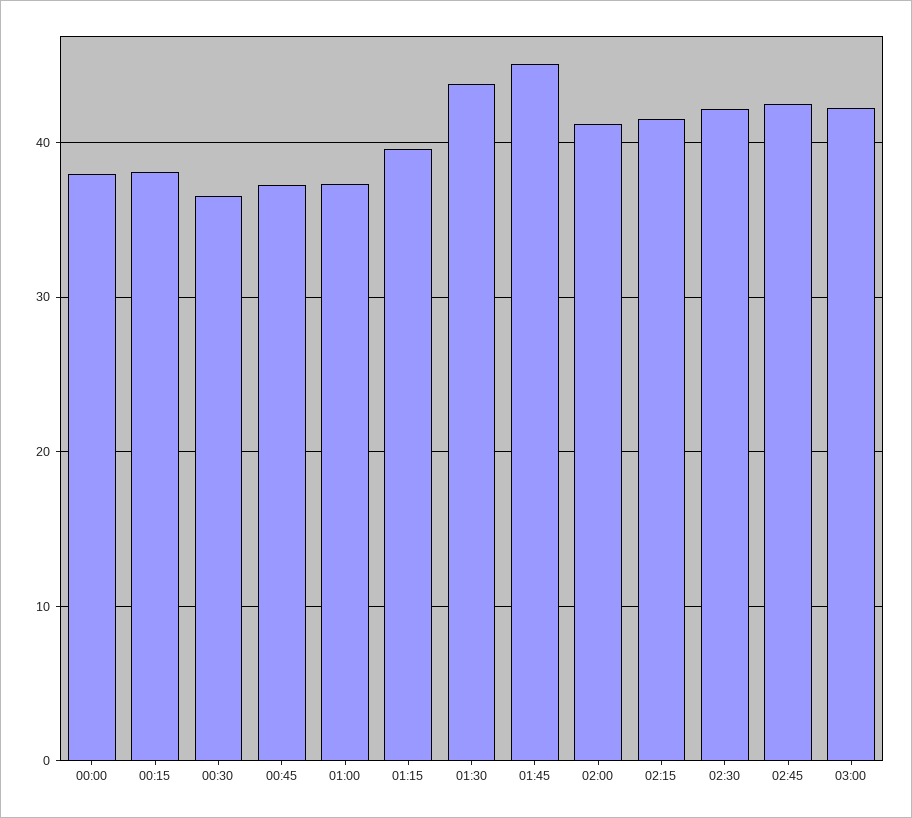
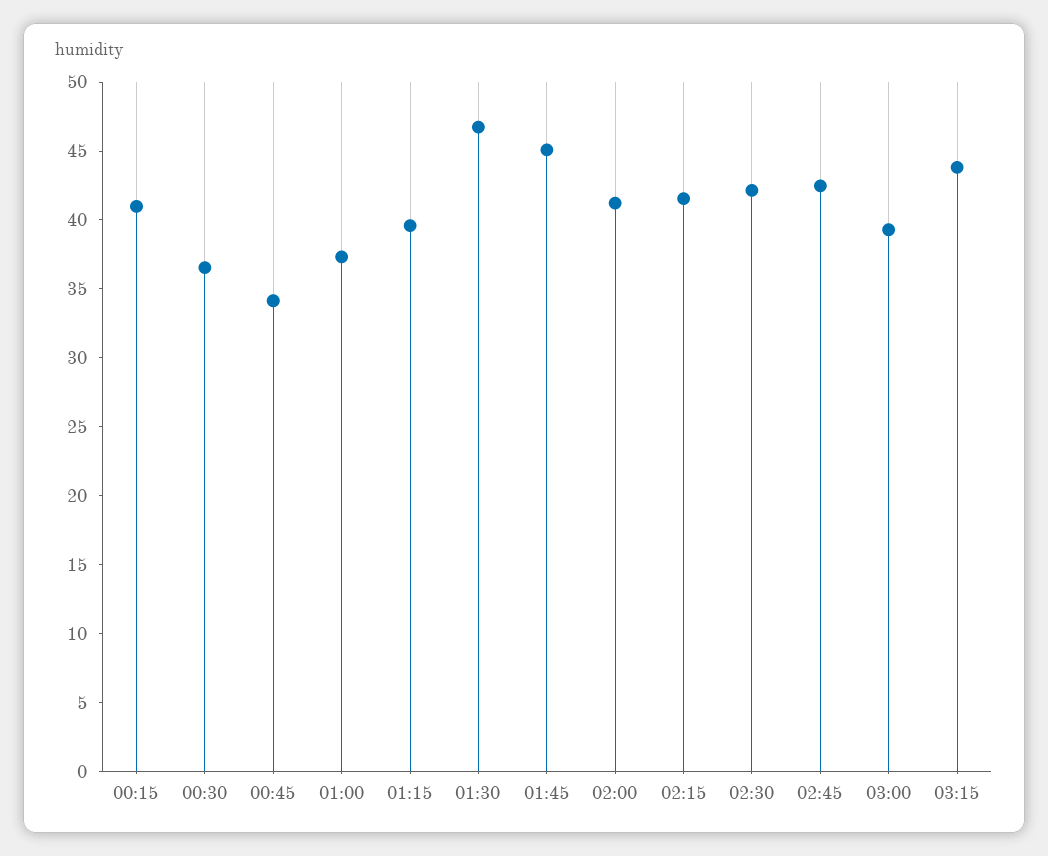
00:00: 38 -> none
00:15: 38 -> 41
00:45: 37 -> 34
01:30: 44 -> 47
03:00: 42 -> 39
03:15: none -> 44

